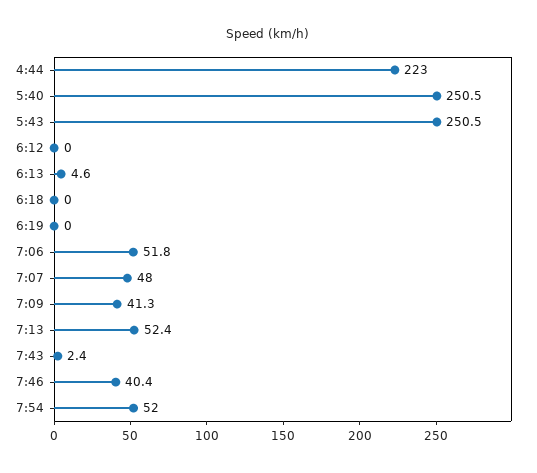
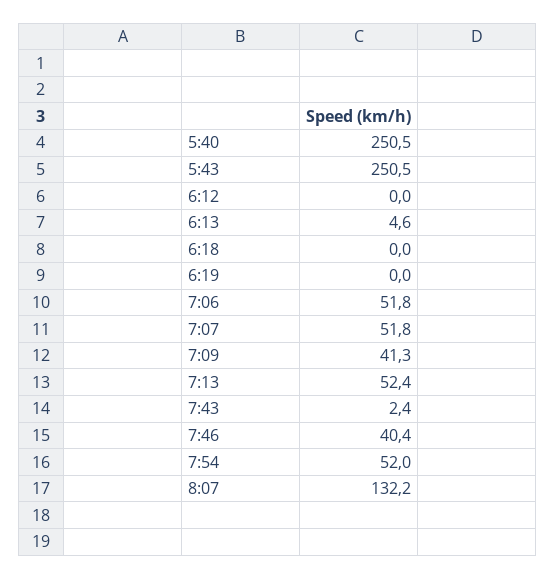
4:44: 223 -> none
7:07: 48 -> 51.8
8:07: none -> 132.2

